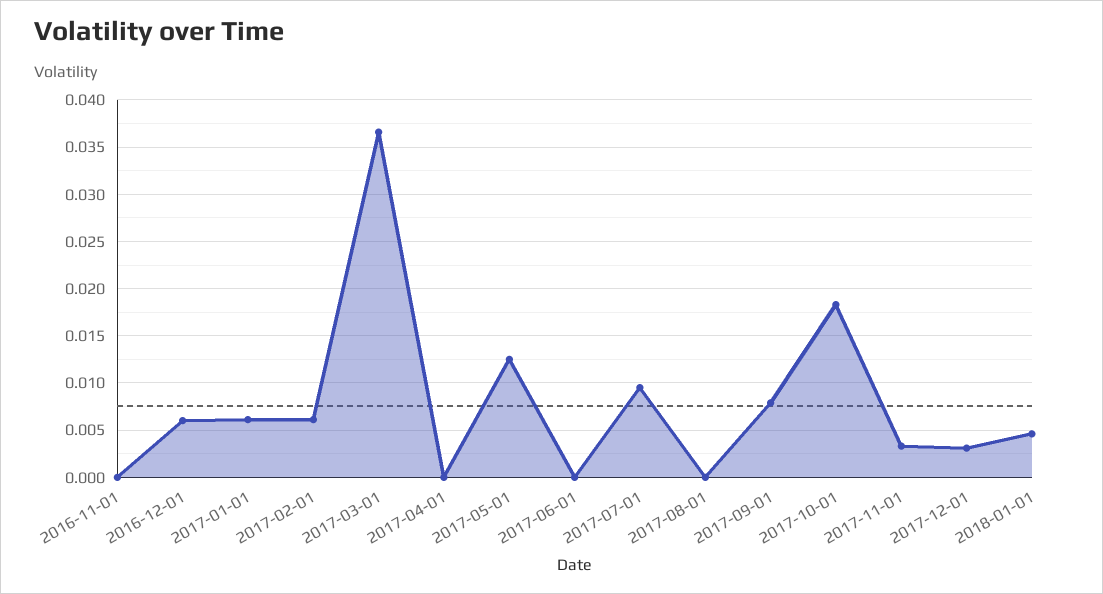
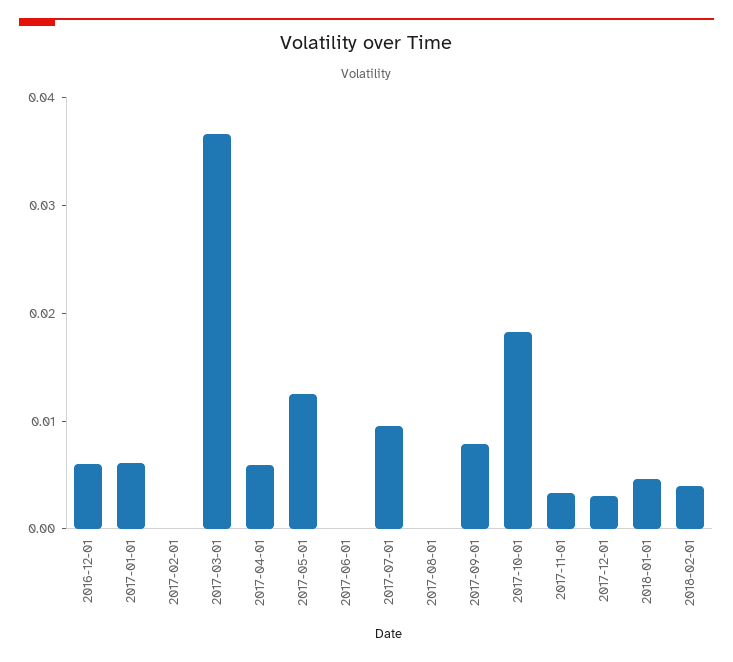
2016-11-01: 0 -> none
2017-02-01: 0.006 -> 0
2017-04-01: 0 -> 0.006
2018-02-01: none -> 0.004

